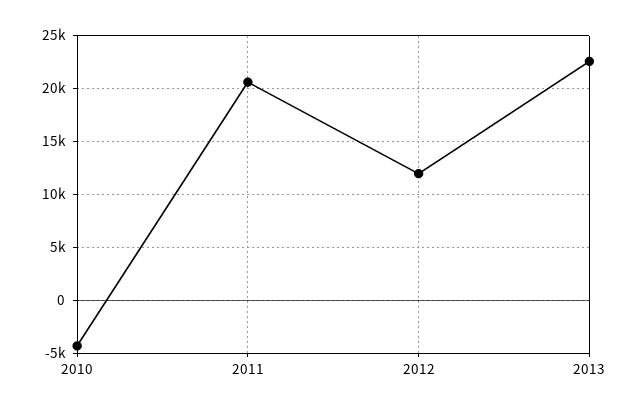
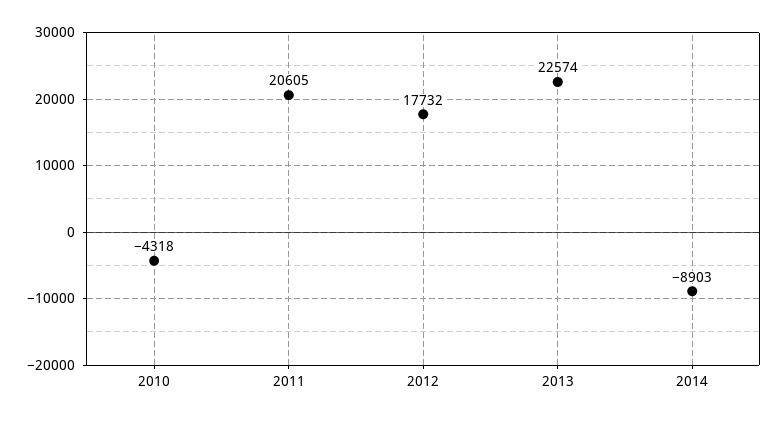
2012: 12000 -> 17732
2014: none -> -8903

